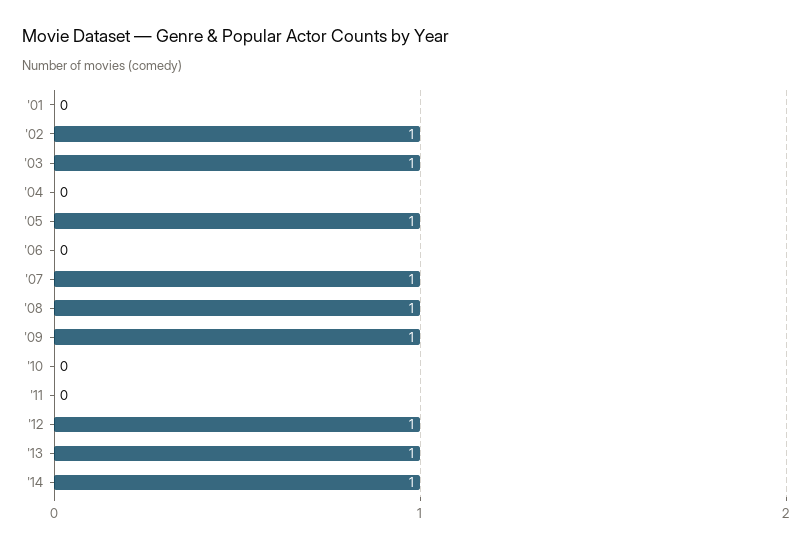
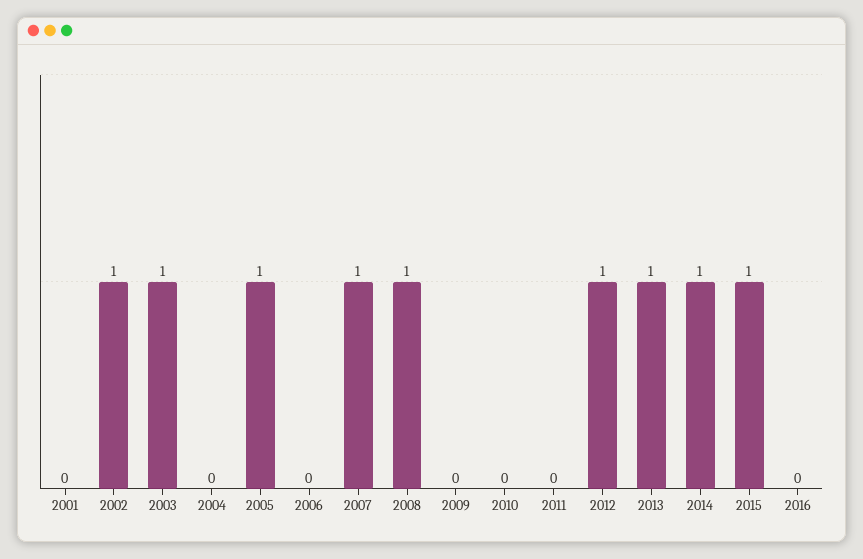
'09: 1 -> 0
2015: none -> 1
2016: none -> 0

